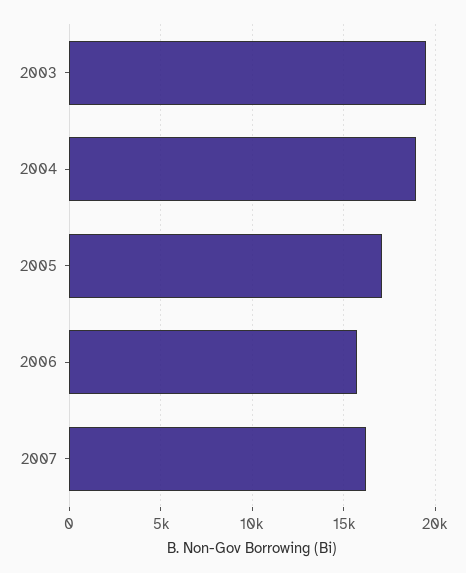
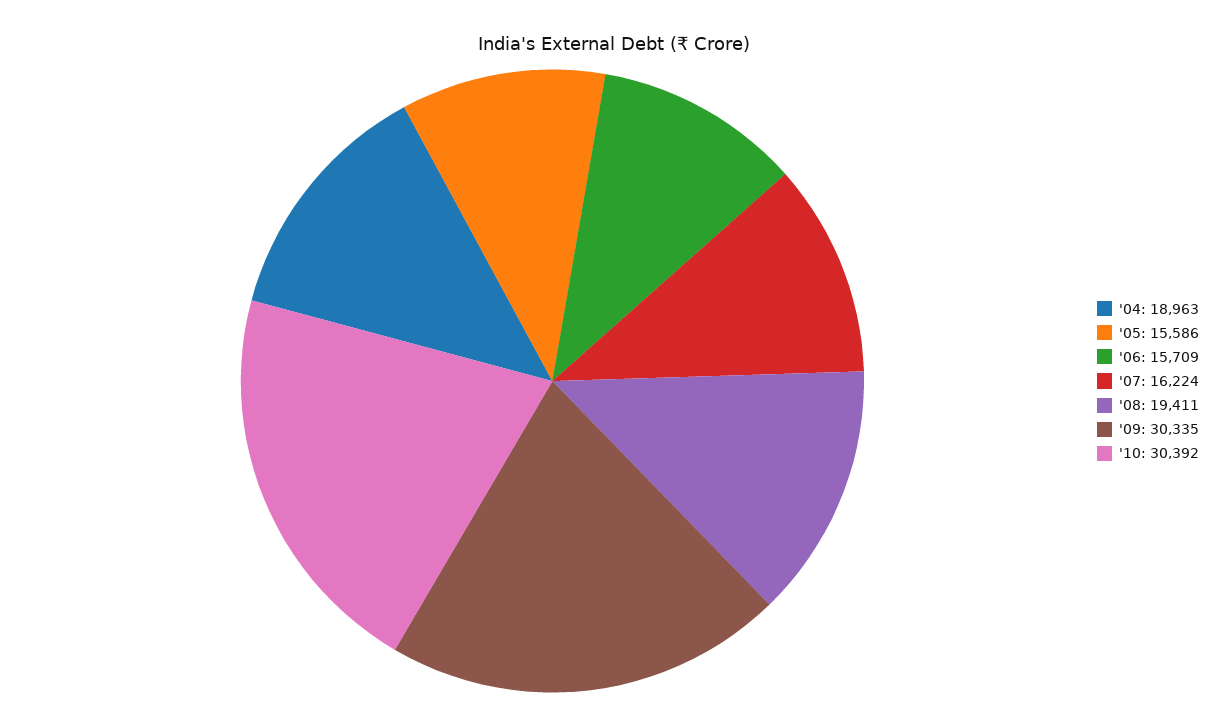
2003: 19500 -> none
2005: 17000 -> 15586
'08: none -> 19411
'09: none -> 30335
'10: none -> 30392

